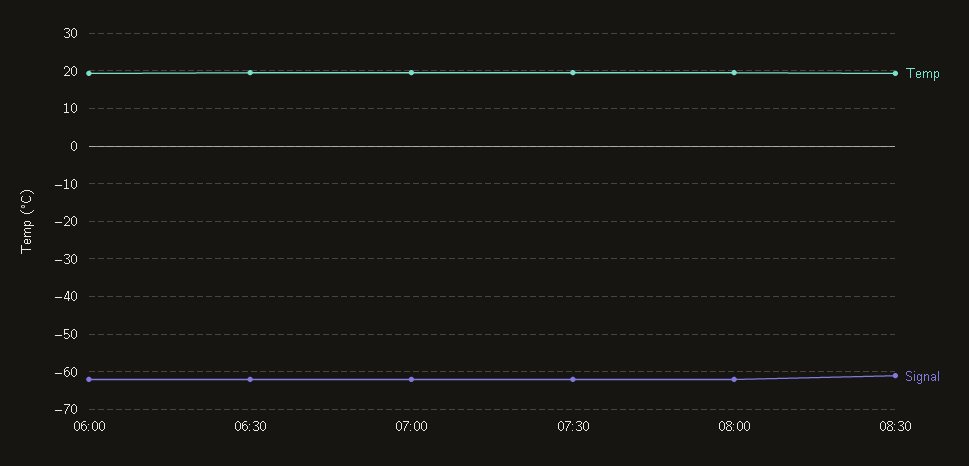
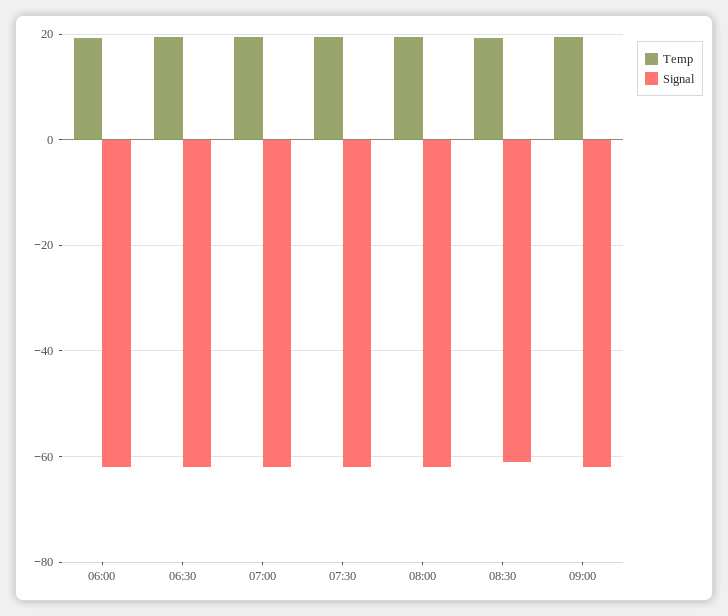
Temp, 09:00: none -> 20
Signal, 09:00: none -> -62

